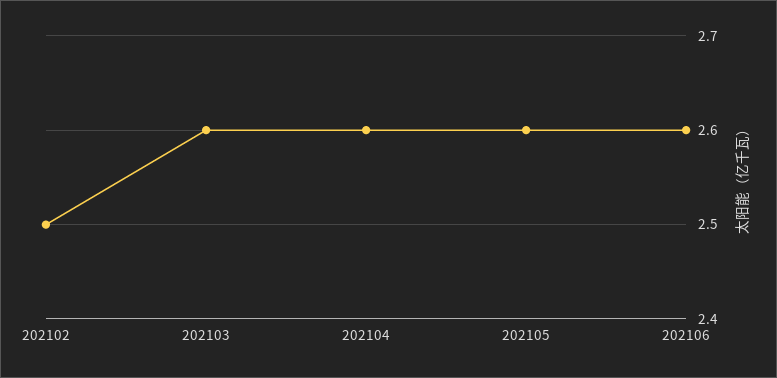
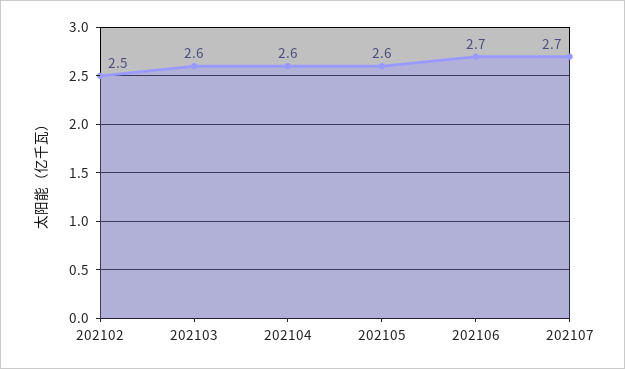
202106: 2.6 -> 2.7
202107: none -> 2.7

